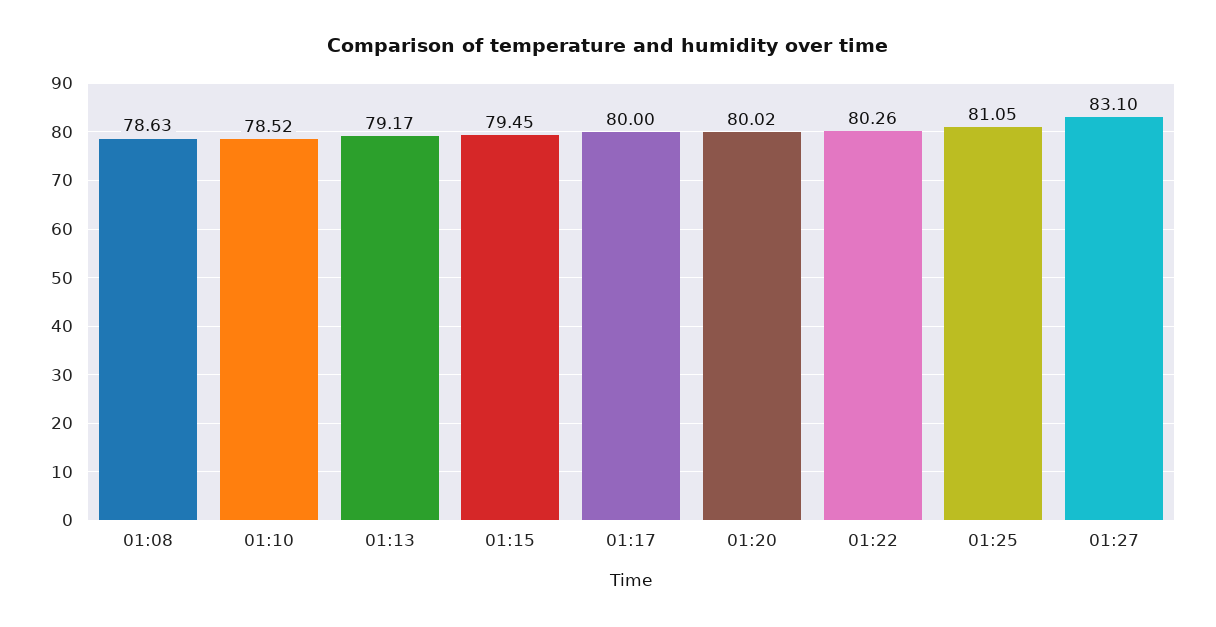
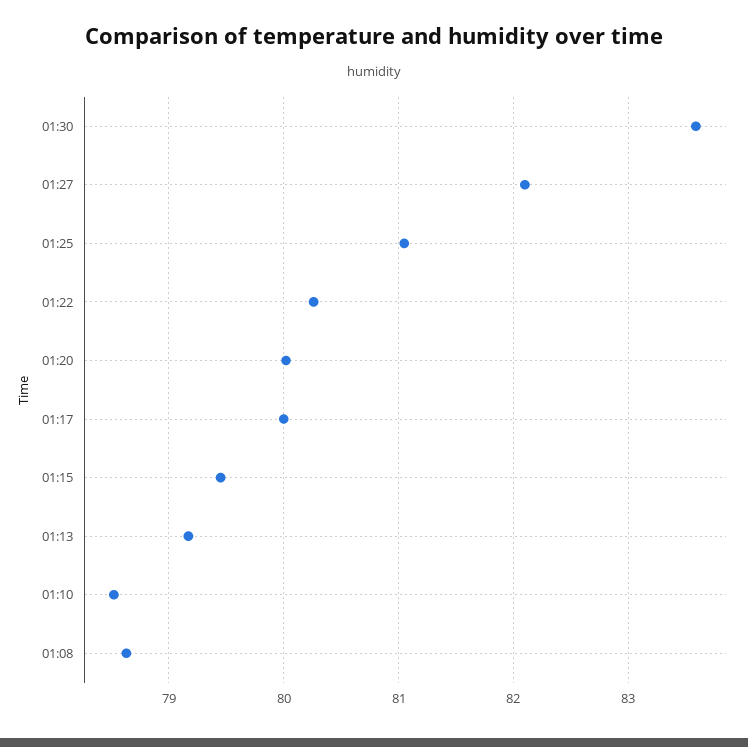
01:27: 83.1 -> 82.1
01:30: none -> 83.6

